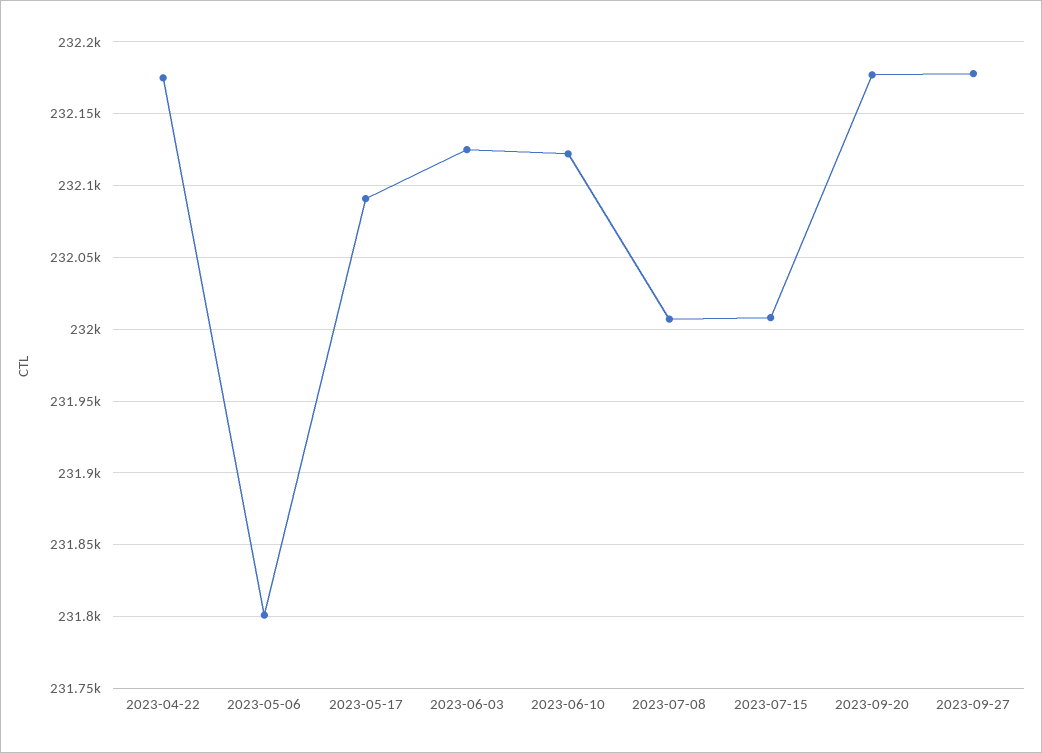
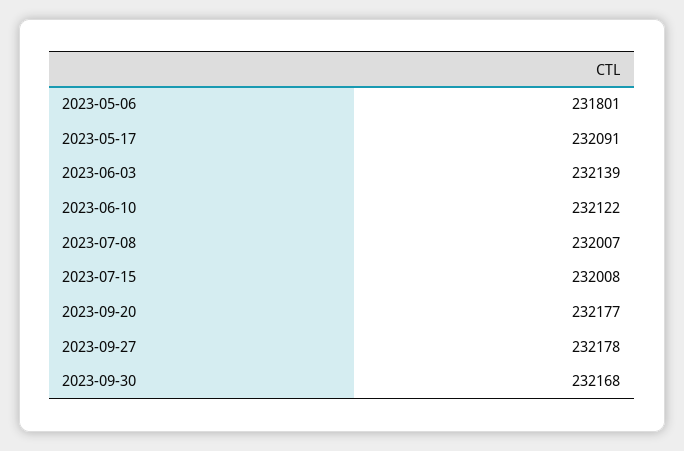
2023-04-22: 232175 -> none
2023-06-03: 232125 -> 232139
2023-09-30: none -> 232168

